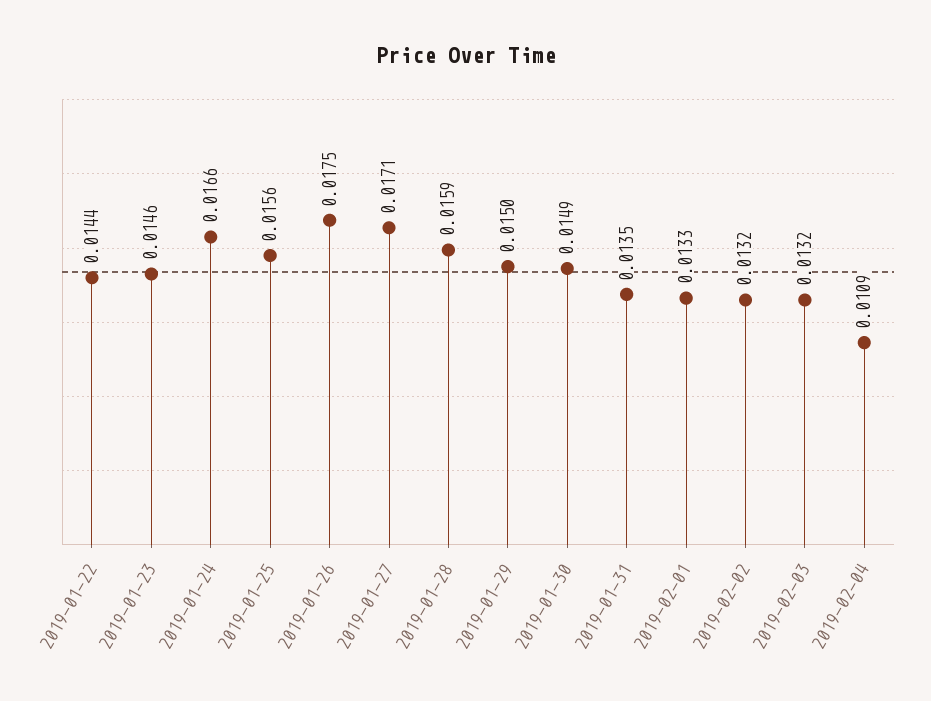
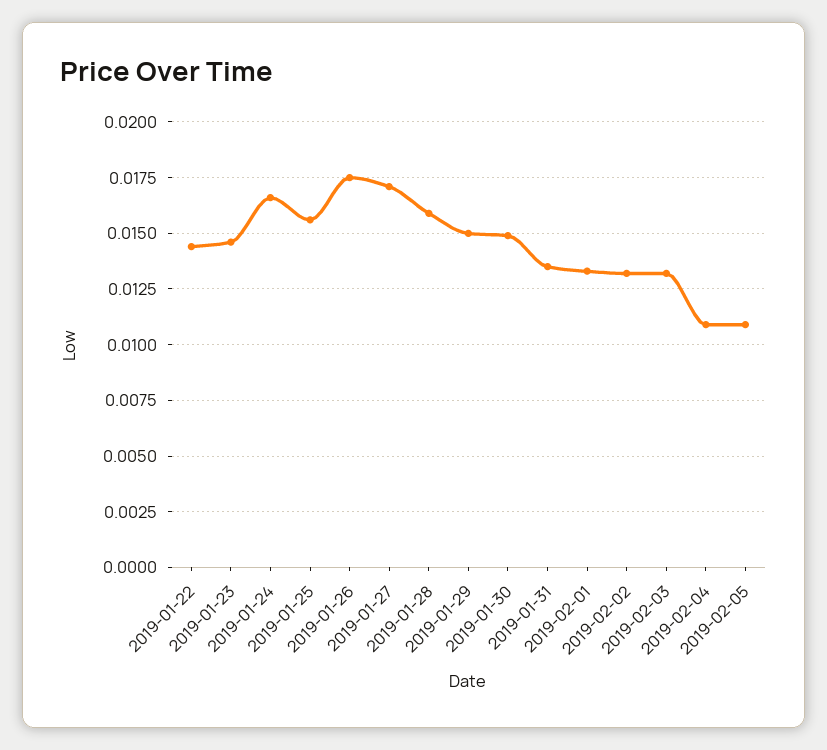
2019-02-05: none -> 0.011

